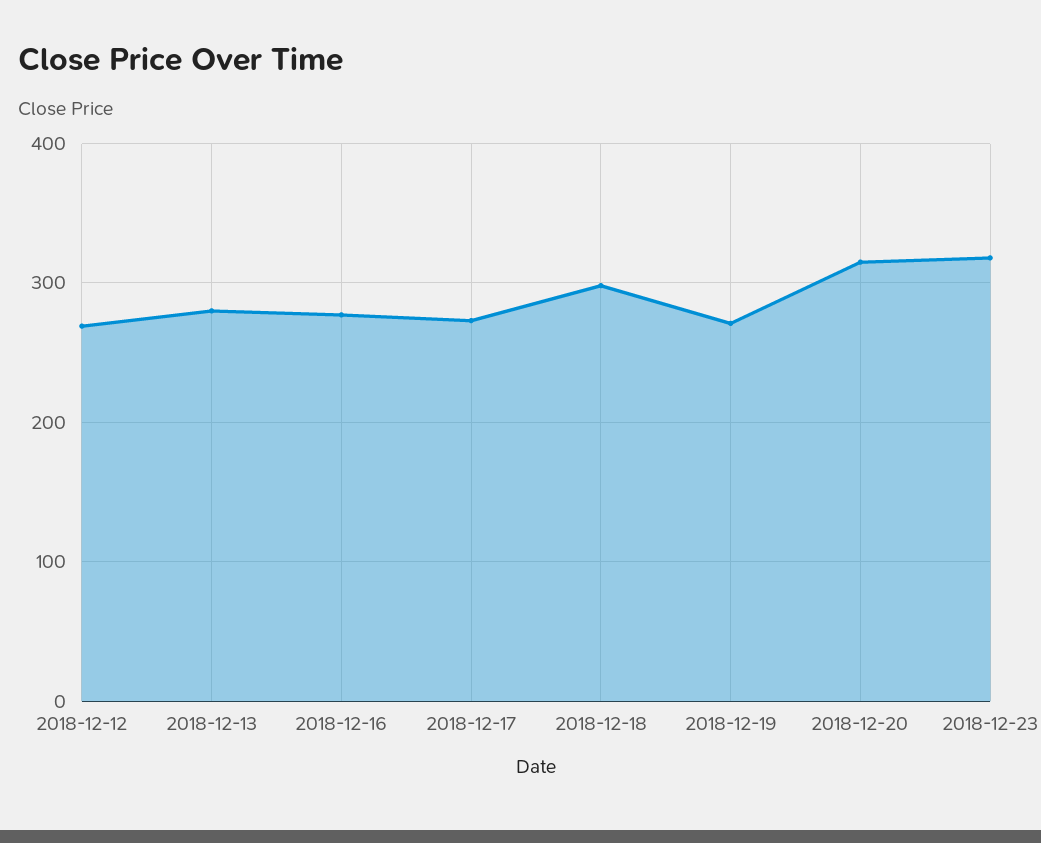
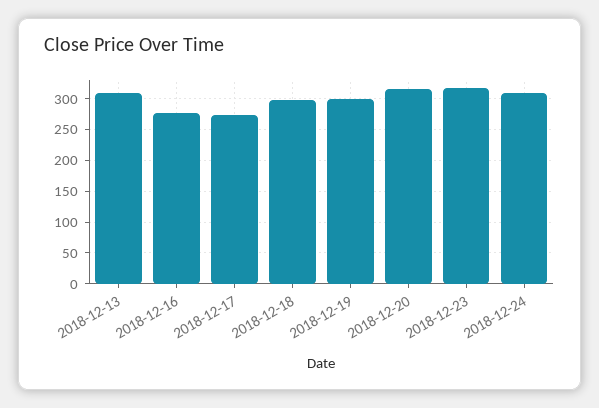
2018-12-12: 270 -> none
2018-12-13: 280 -> 310
2018-12-19: 270 -> 300
2018-12-24: none -> 310

